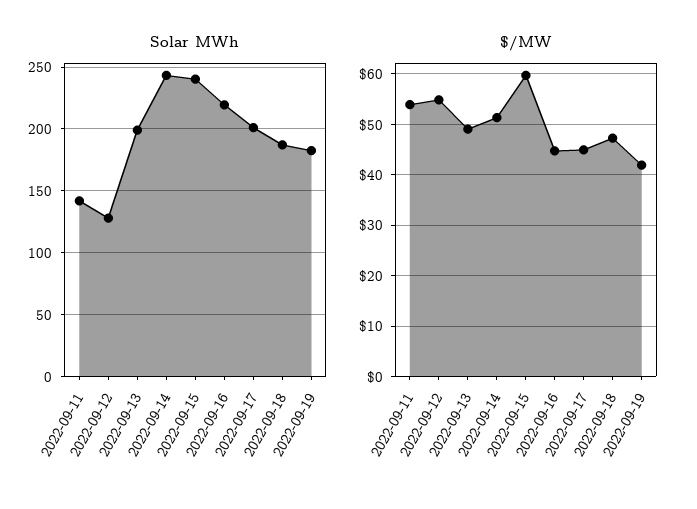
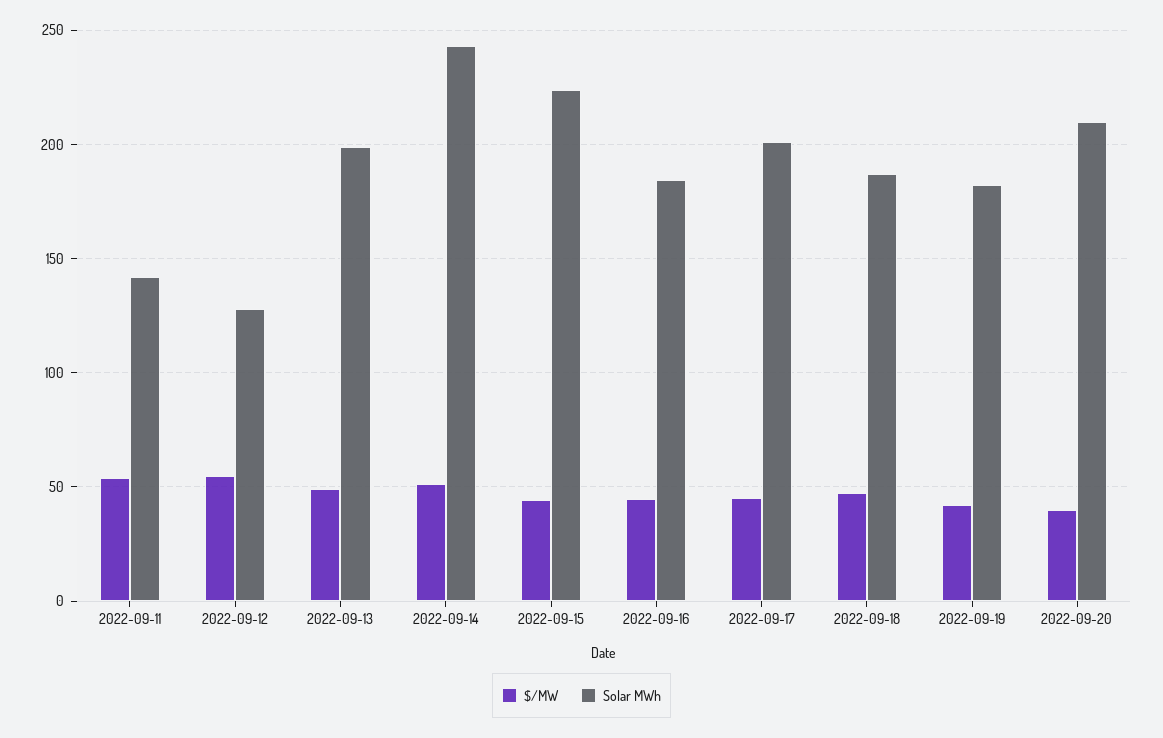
Solar MWh, 2022-09-15: 240 -> 225
Solar MWh, 2022-09-16: 220 -> 185
$/MW, 2022-09-15: 60 -> 45
$/MW, 2022-09-20: none -> 40
Solar MWh, 2022-09-20: none -> 210

